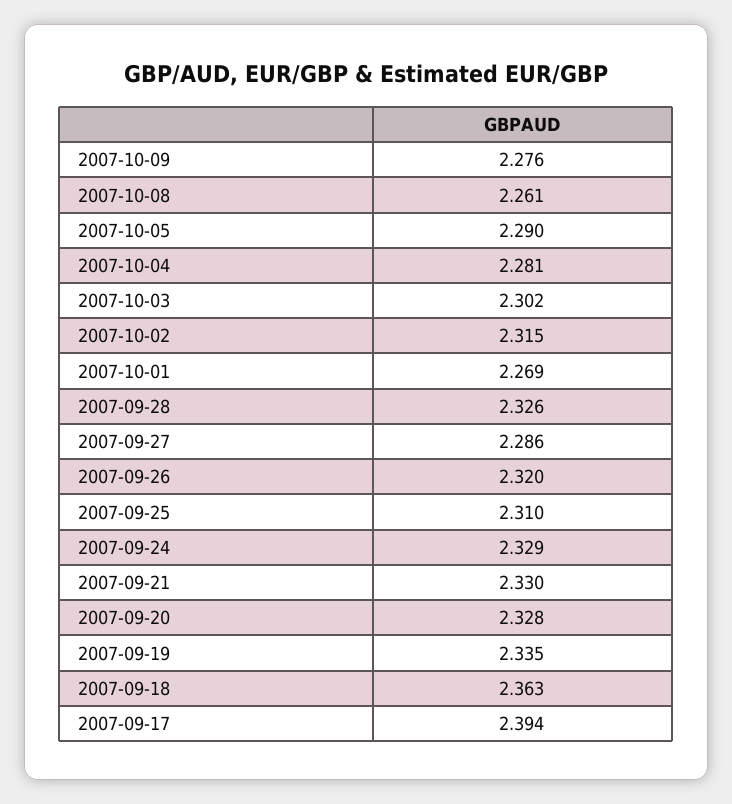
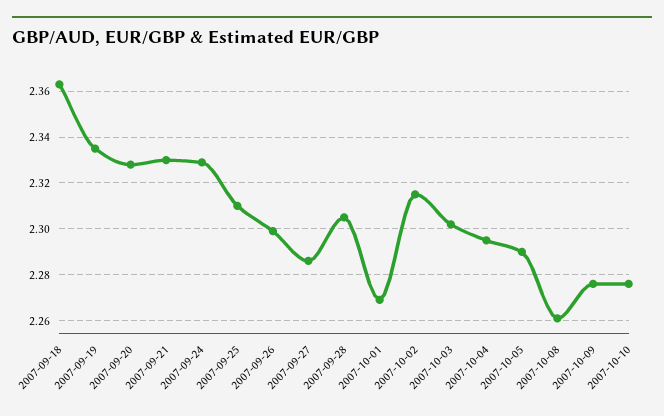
2007-10-04: 2.281 -> 2.295
2007-09-28: 2.326 -> 2.305
2007-09-26: 2.32 -> 2.3
2007-09-17: 2.394 -> none
2007-10-10: none -> 2.275

